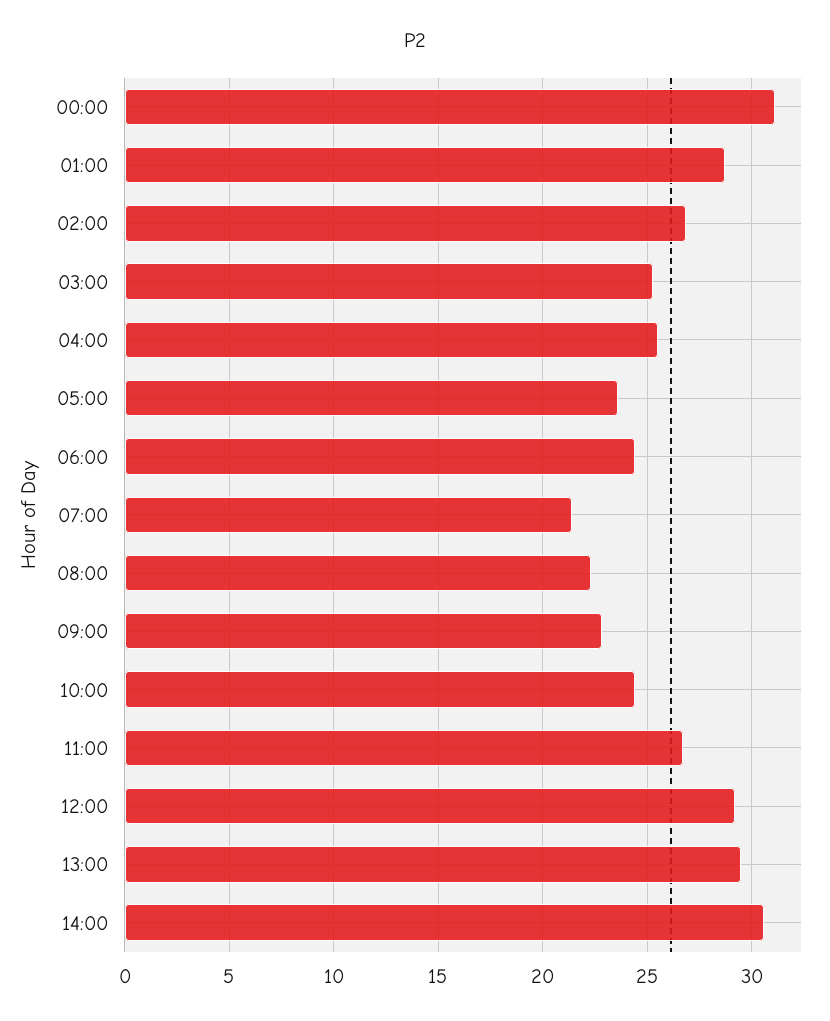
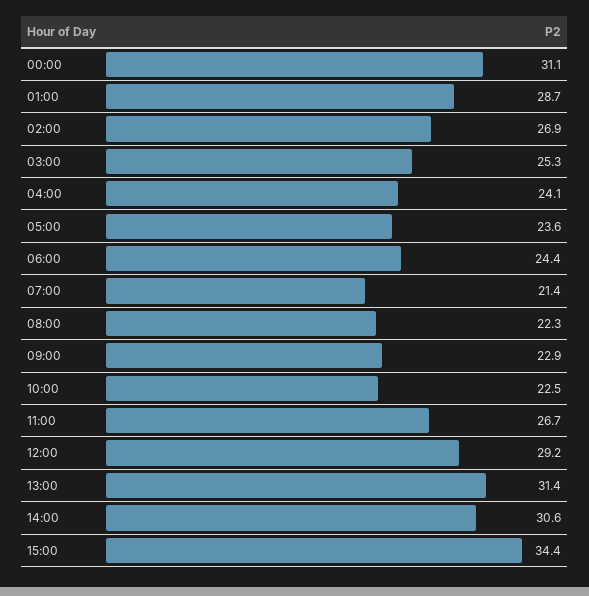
04:00: 25.5 -> 24.1
10:00: 24.5 -> 22.5
13:00: 29.5 -> 31.4
15:00: none -> 34.4

